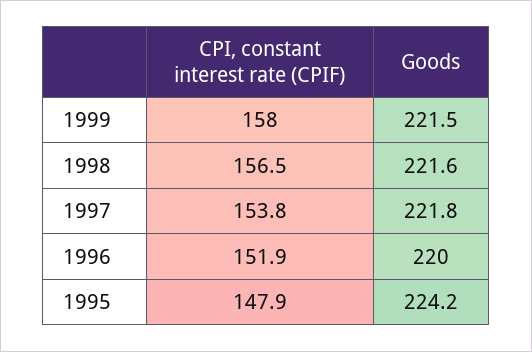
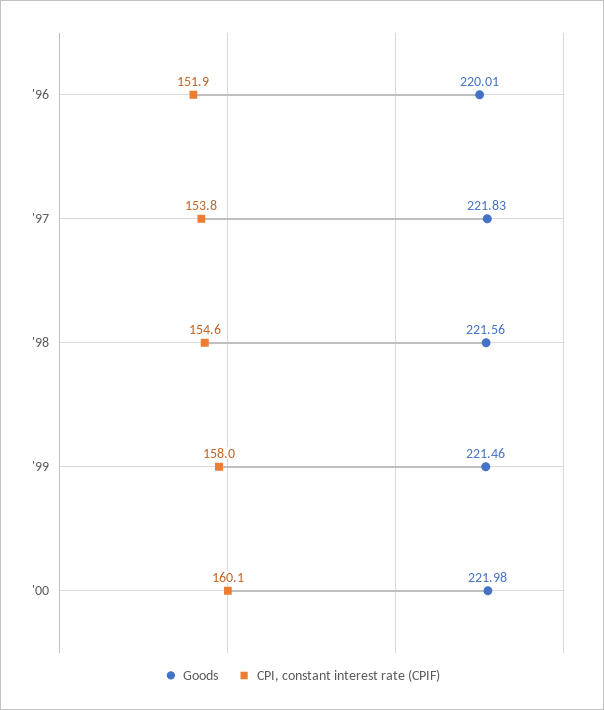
CPI, constant interest rate (CPIF), 1998: 156.5 -> 154.6
CPI, constant interest rate (CPIF), 1995: 147.9 -> none
Goods, 1995: 224.2 -> none
Goods, '00: none -> 221.98
CPI, constant interest rate (CPIF), '00: none -> 160.1

